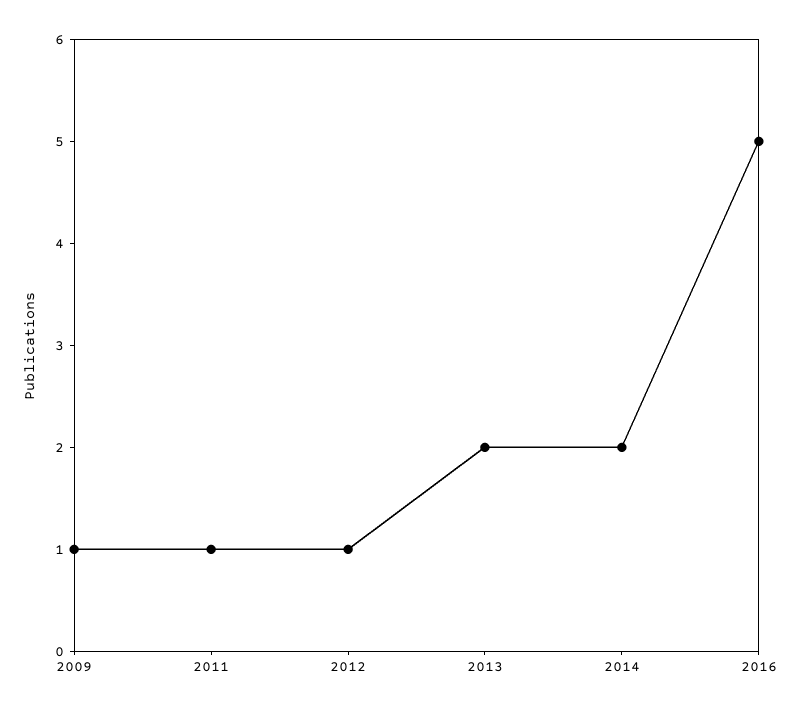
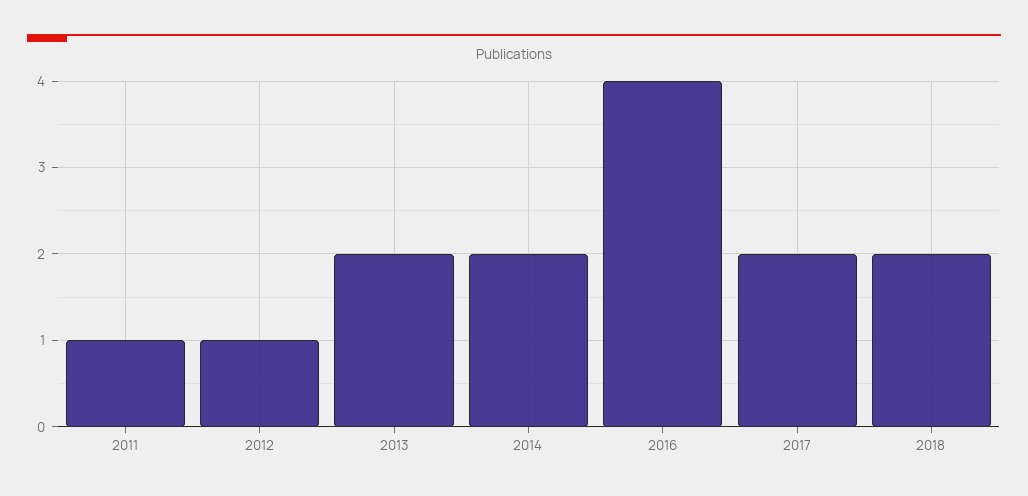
2009: 1 -> none
2016: 5 -> 4
2017: none -> 2
2018: none -> 2

